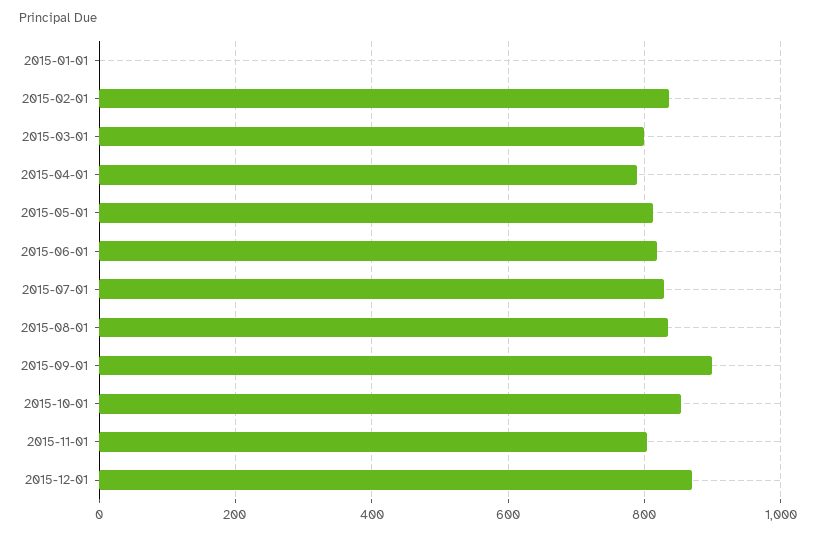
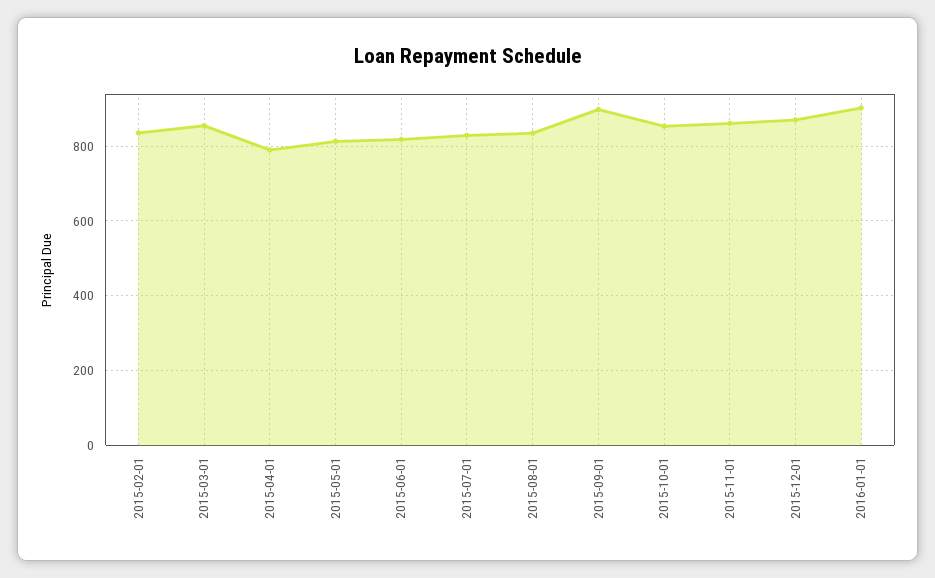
2015-01-01: 0 -> none
2015-03-01: 800 -> 860
2015-11-01: 800 -> 860
2016-01-01: none -> 900

